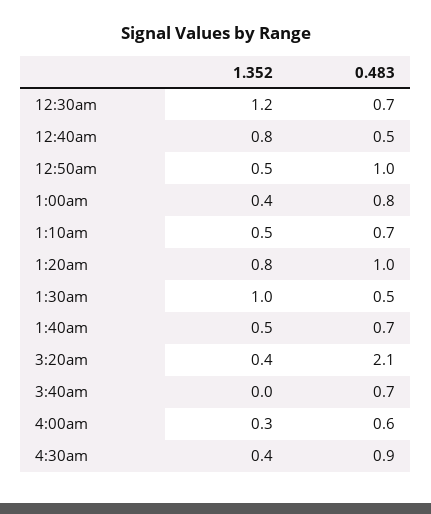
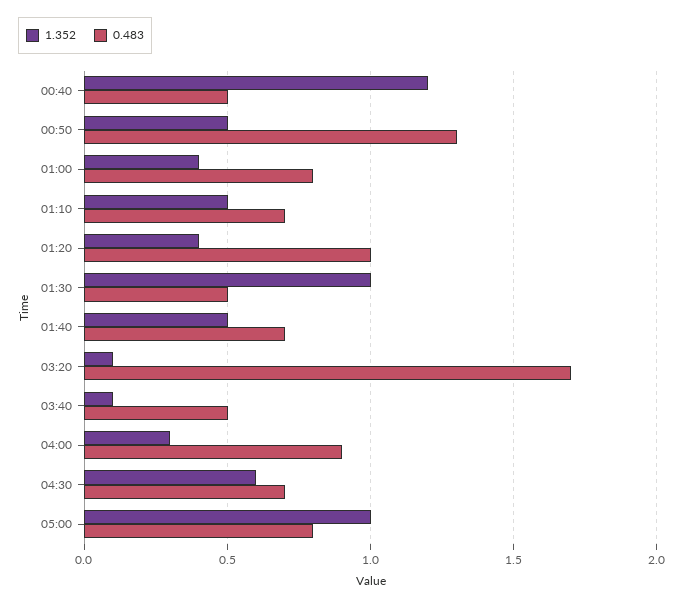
1.352, 12:30am: 1.2 -> none
0.483, 12:30am: 0.7 -> none
1.352, 12:40am: 0.8 -> 1.2
0.483, 12:50am: 1 -> 1.3
1.352, 1:20am: 0.8 -> 0.4
1.352, 3:20am: 0.4 -> 0.1
0.483, 3:20am: 2.1 -> 1.7
1.352, 3:40am: 0 -> 0.1
0.483, 3:40am: 0.7 -> 0.5
0.483, 4:00am: 0.6 -> 0.9
1.352, 4:30am: 0.4 -> 0.6
0.483, 4:30am: 0.9 -> 0.7
1.352, 05:00: none -> 1
0.483, 05:00: none -> 0.8

